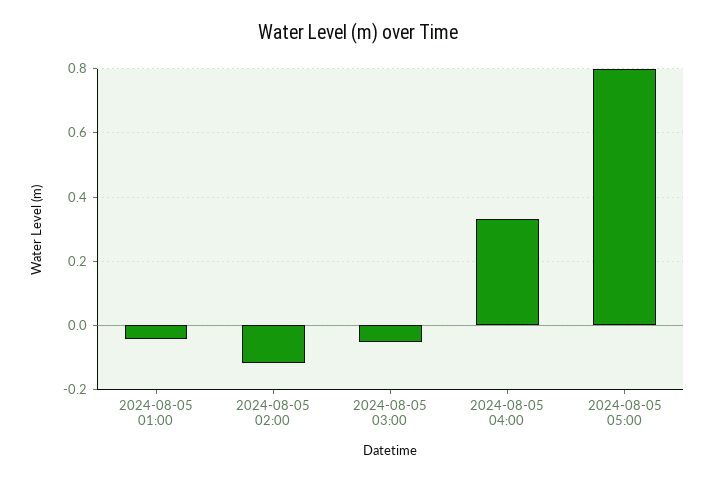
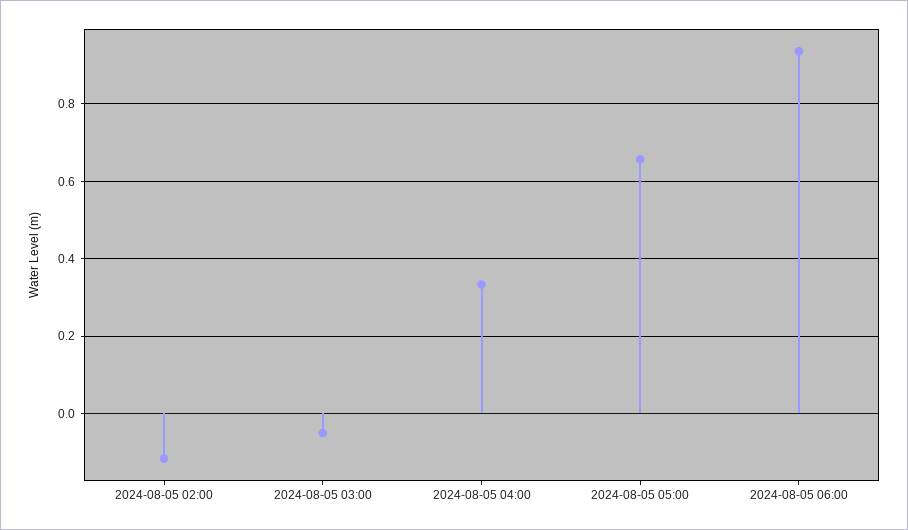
2024-08-05 01:00: -0.04 -> none
2024-08-05 05:00: 0.8 -> 0.66
2024-08-05 06:00: none -> 0.94

